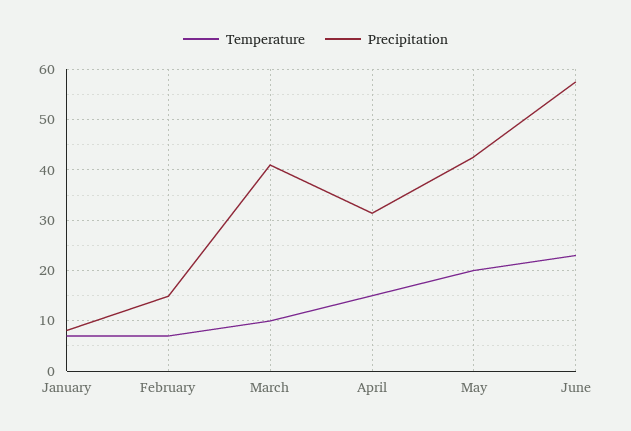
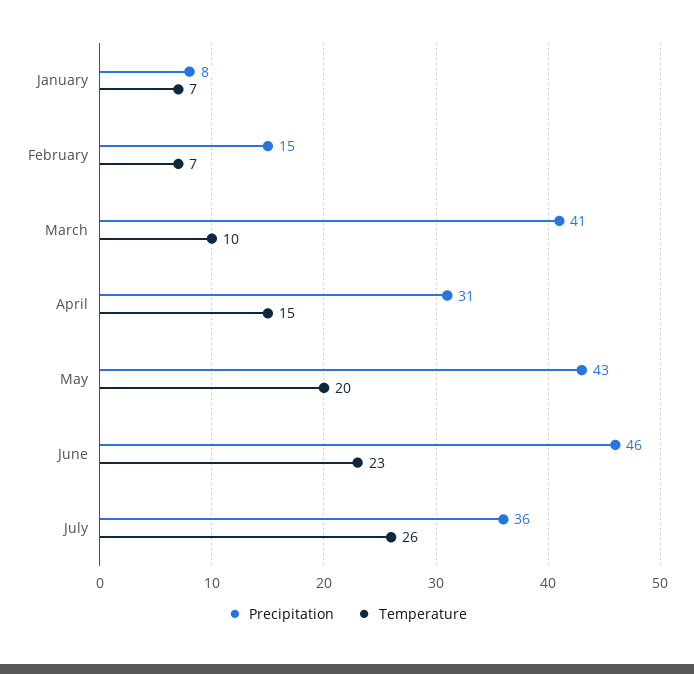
Precipitation, June: 58 -> 46
Precipitation, July: none -> 36
Temperature, July: none -> 26

